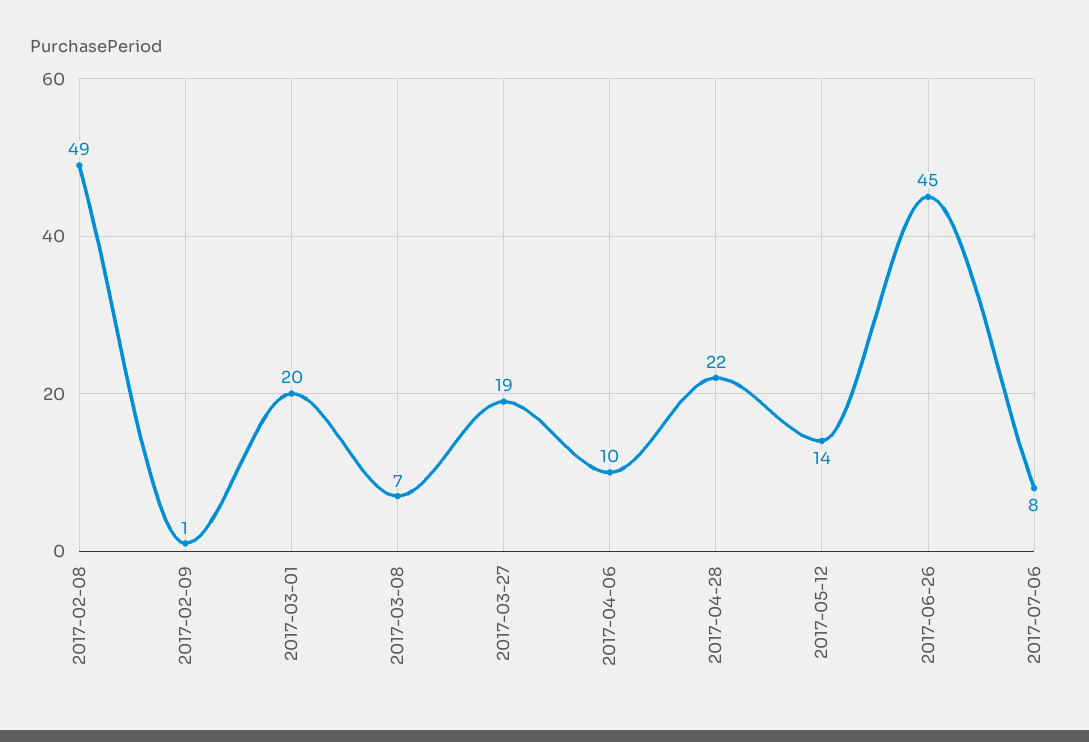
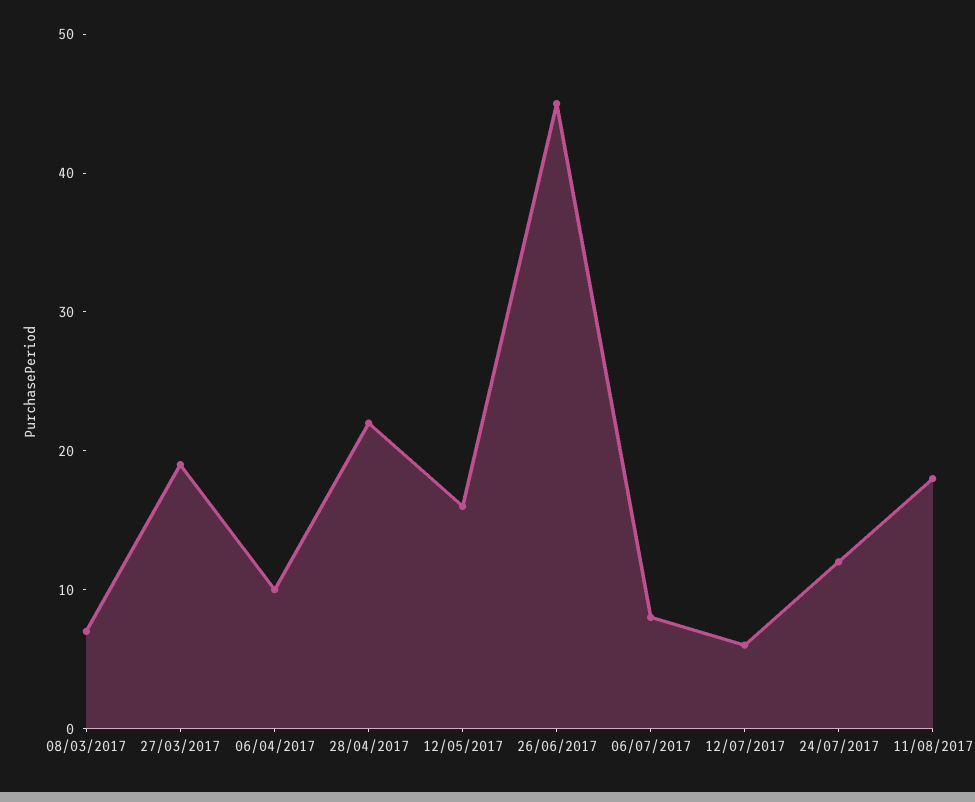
2017-02-08: 49 -> none
2017-02-09: 1 -> none
2017-03-01: 20 -> none
2017-05-12: 14 -> 16
12/07/2017: none -> 6
24/07/2017: none -> 12
11/08/2017: none -> 18

